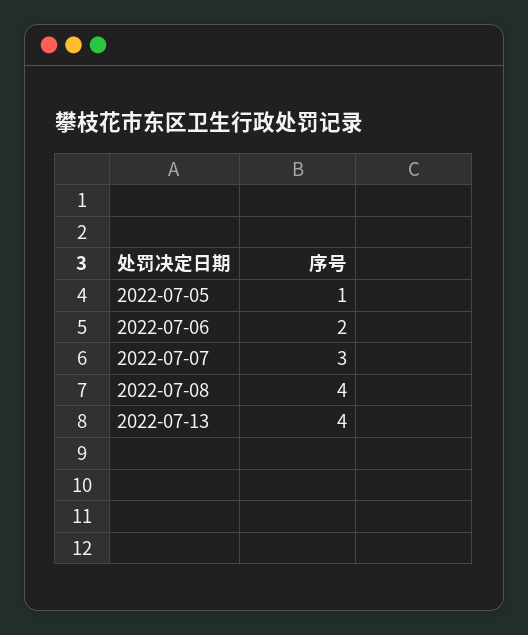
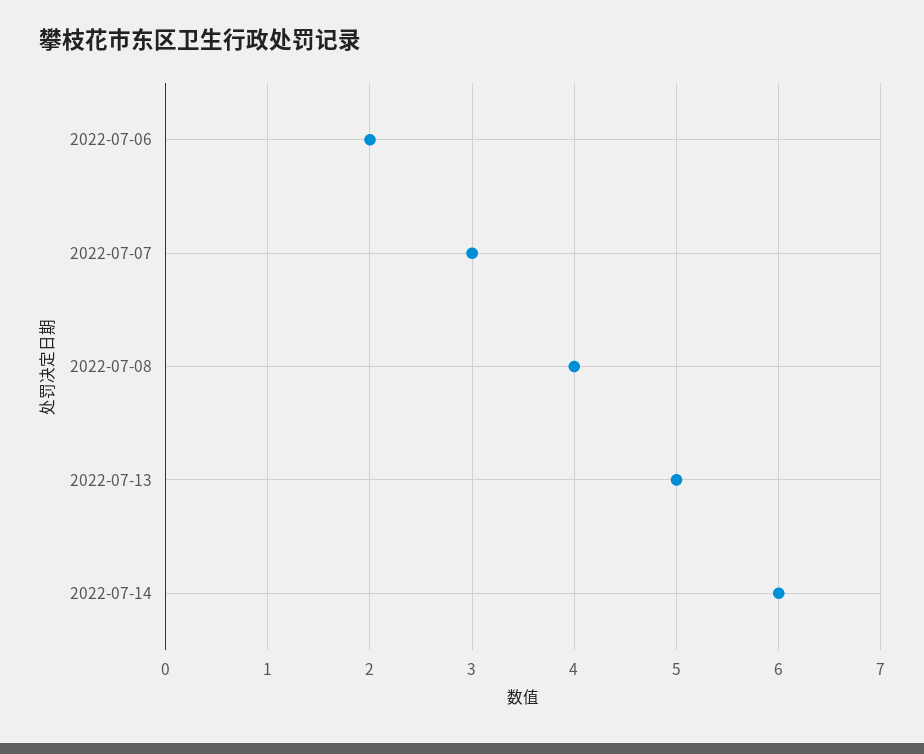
2022-07-05: 1 -> none
2022-07-13: 4 -> 5
2022-07-14: none -> 6

